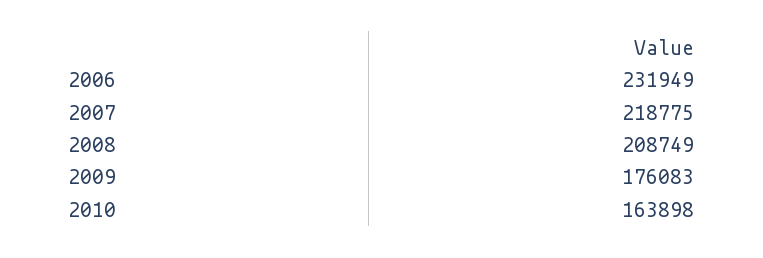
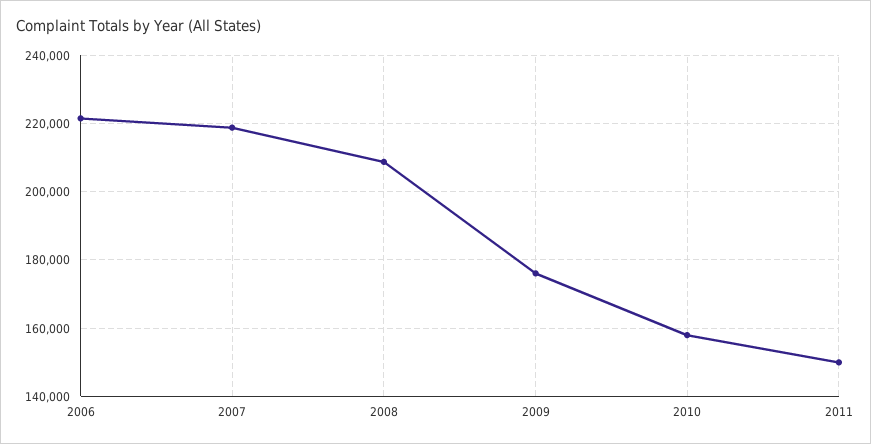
2006: 231949 -> 222000
2010: 163898 -> 158000
2011: none -> 150000

